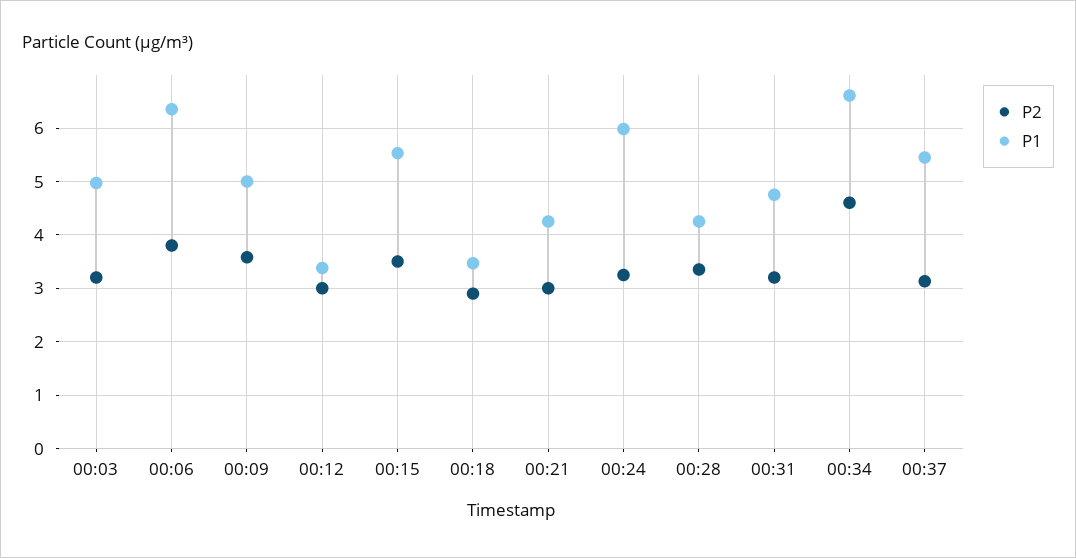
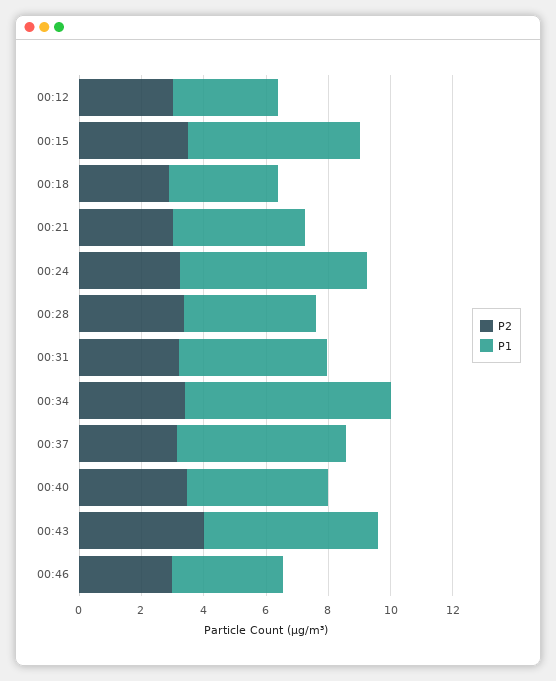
P2, 00:03: 3.2 -> none
P1, 00:03: 5 -> none
P2, 00:06: 3.8 -> none
P1, 00:06: 6.4 -> none
P2, 00:09: 3.6 -> none
P1, 00:09: 5 -> none
P2, 00:34: 4.6 -> 3.5
P2, 00:40: none -> 3.5
P1, 00:40: none -> 4.5
P2, 00:43: none -> 4
P1, 00:43: none -> 5.5
P2, 00:46: none -> 3
P1, 00:46: none -> 3.5

